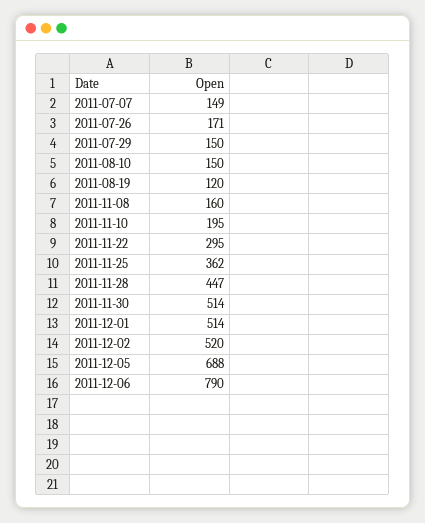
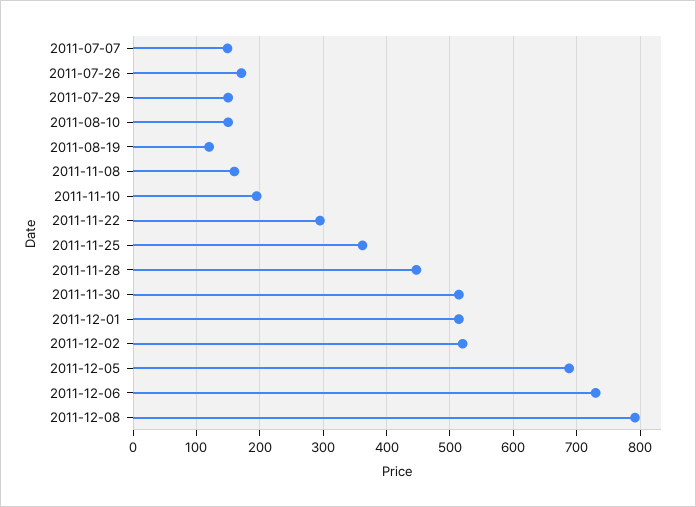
2011-12-06: 790 -> 730
2011-12-08: none -> 790

